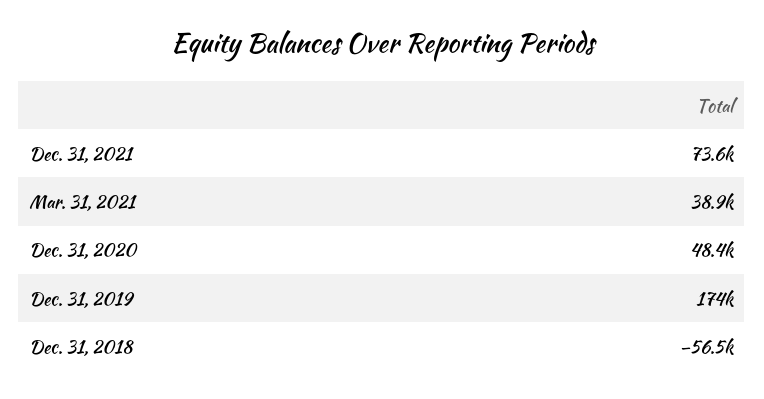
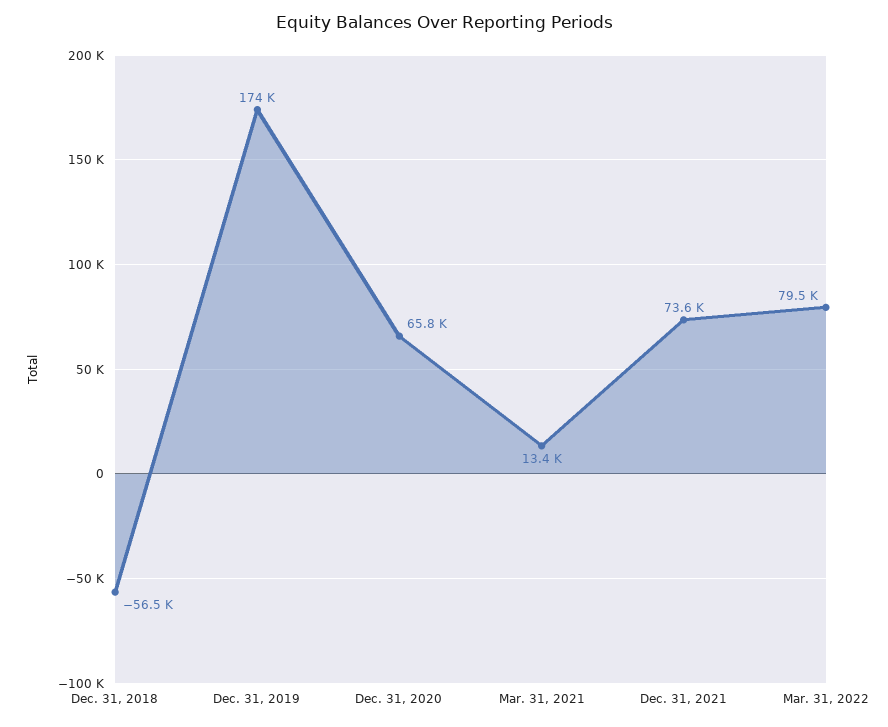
Mar. 31, 2021: 38900 -> 13400
Dec. 31, 2020: 48400 -> 65800
Mar. 31, 2022: none -> 79500

